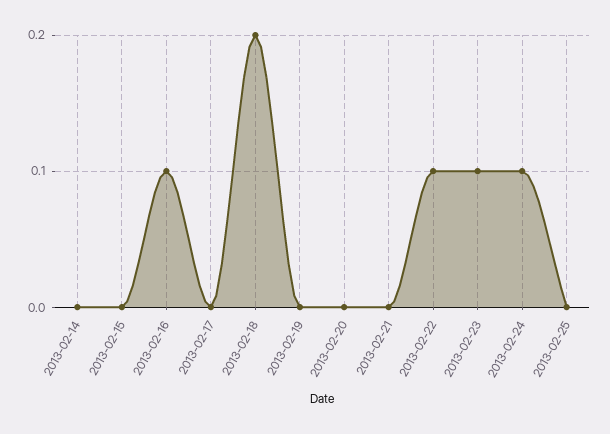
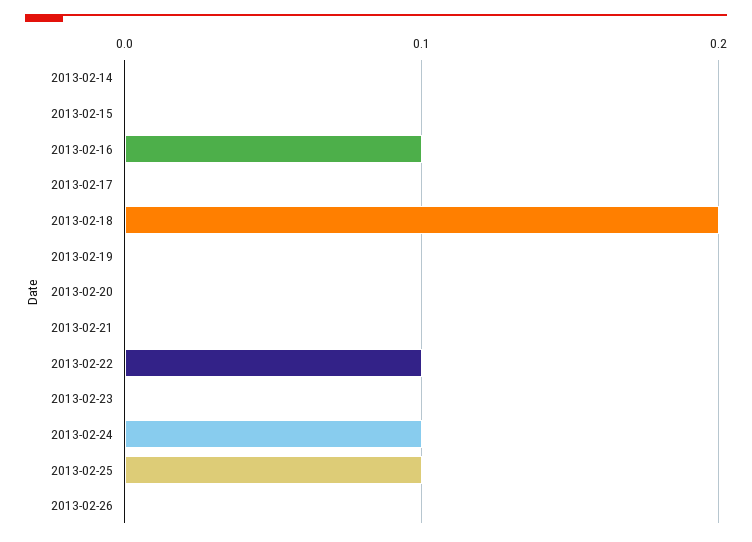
2013-02-23: 0.1 -> 0
2013-02-25: 0 -> 0.1
2013-02-26: none -> 0

